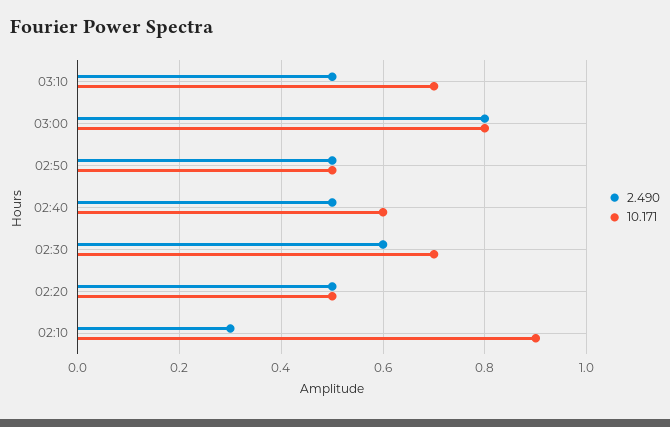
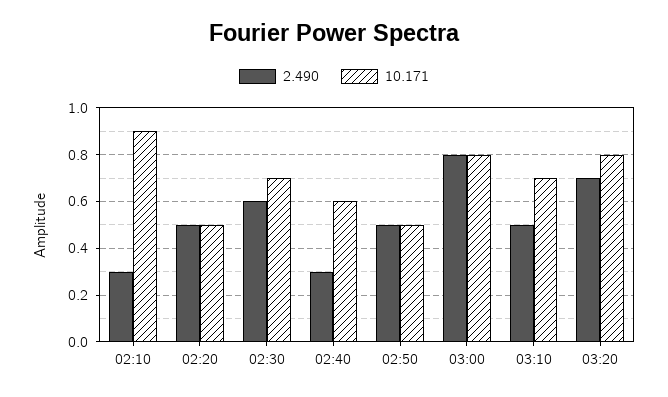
2.490, 02:40: 0.5 -> 0.3
2.490, 03:20: none -> 0.7
10.171, 03:20: none -> 0.8

